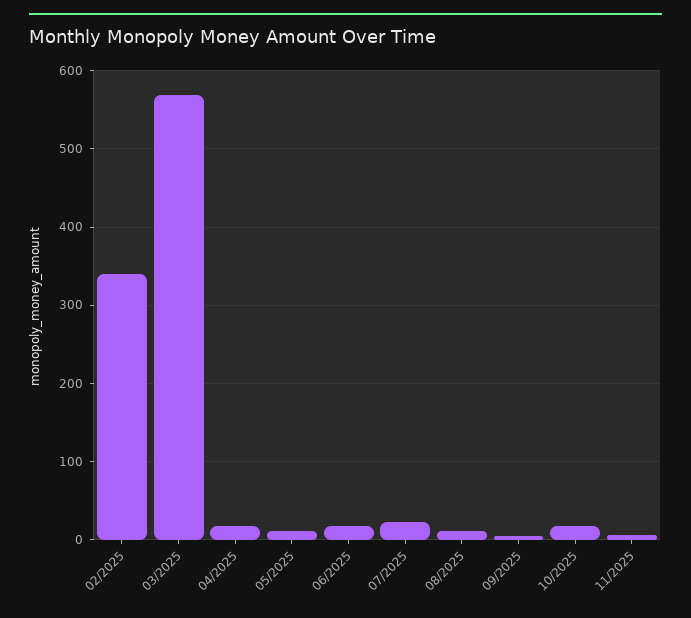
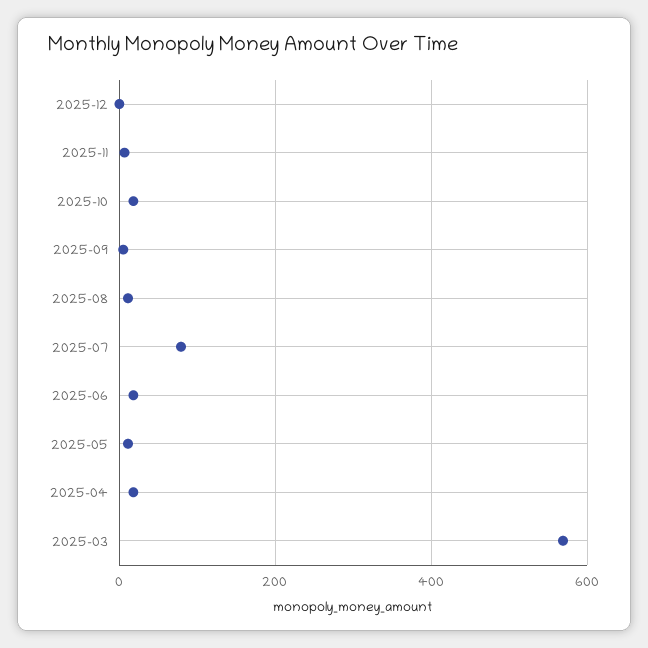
02/2025: 340 -> none
07/2025: 20 -> 80
2025-12: none -> 0

